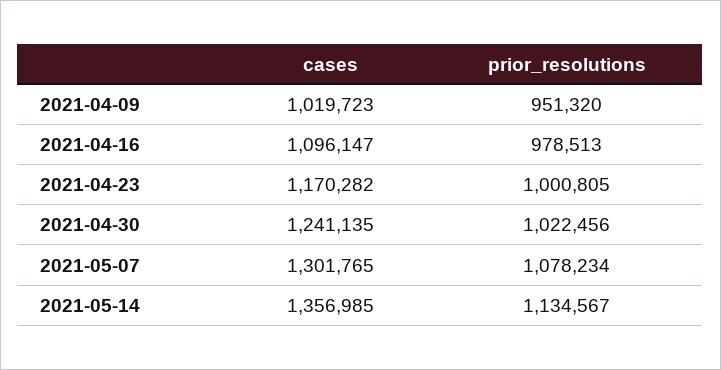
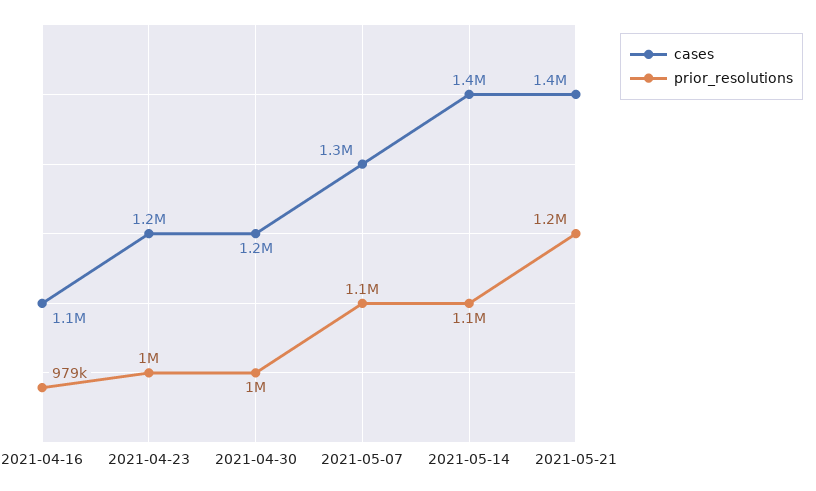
cases, 2021-04-09: 1019723 -> none
prior_resolutions, 2021-04-09: 951320 -> none
cases, 2021-05-21: none -> 1400000
prior_resolutions, 2021-05-21: none -> 1200000

